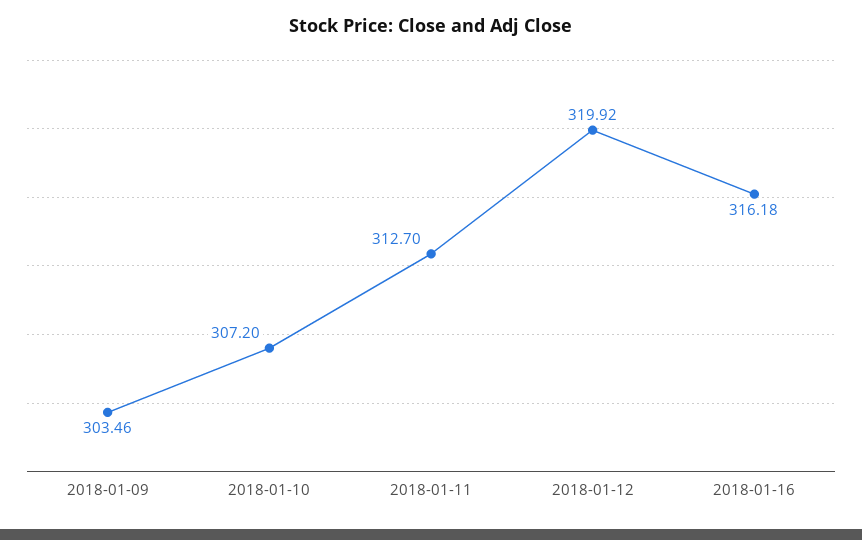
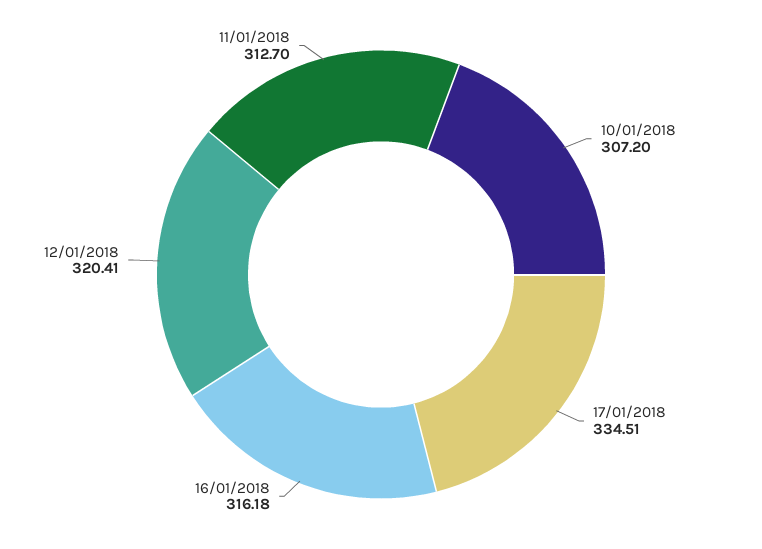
2018-01-09: 303.46 -> none
2018-01-12: 319.92 -> 320.41
17/01/2018: none -> 334.51

